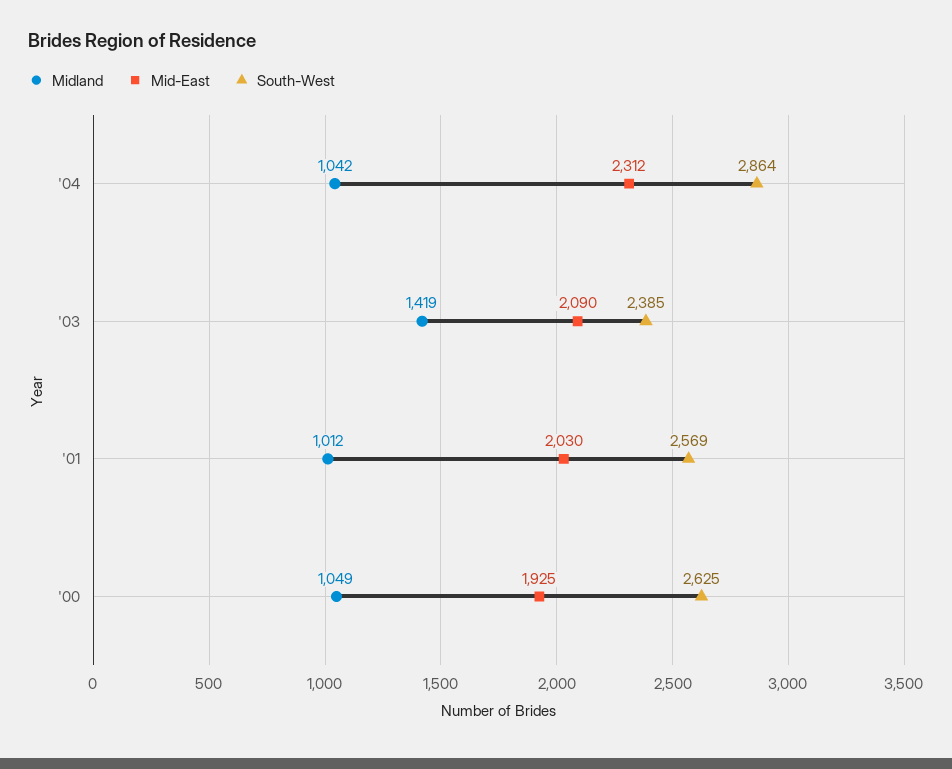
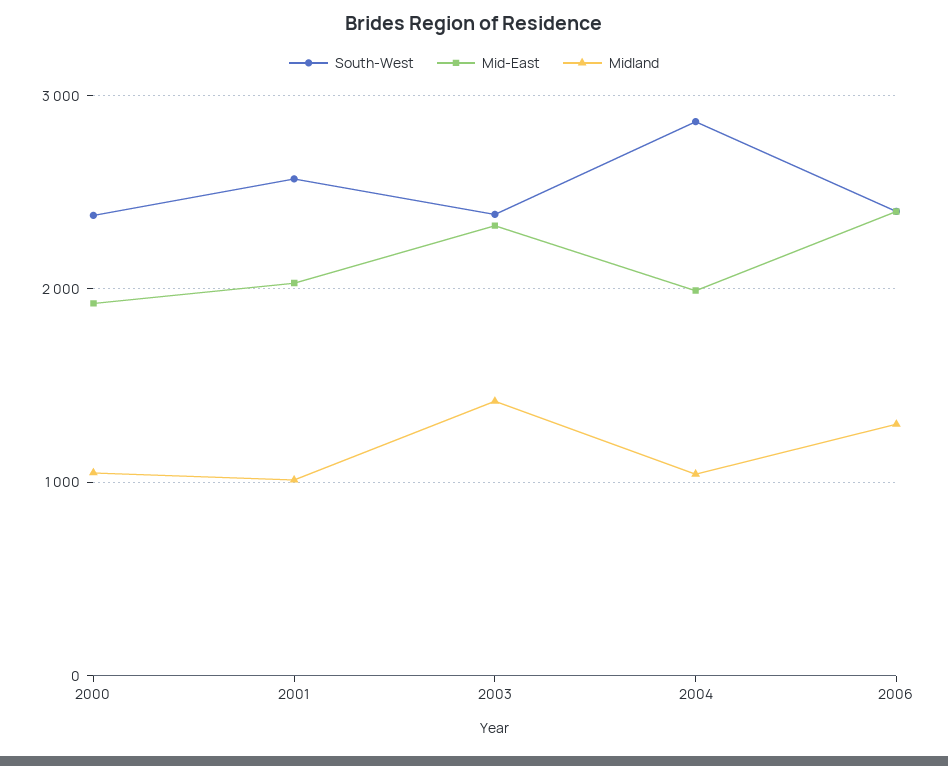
Mid-East, '04: 2312 -> 2000
Mid-East, '03: 2090 -> 2300
South-West, '00: 2625 -> 2400
South-West, 2006: none -> 2400
Mid-East, 2006: none -> 2400
Midland, 2006: none -> 1300

